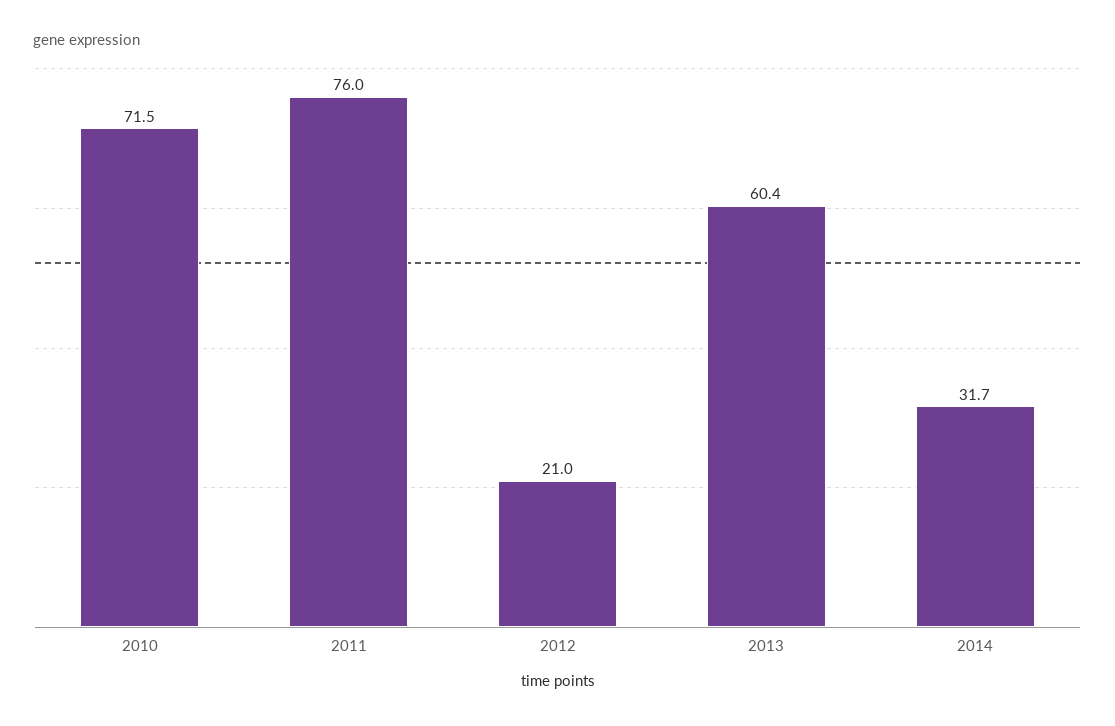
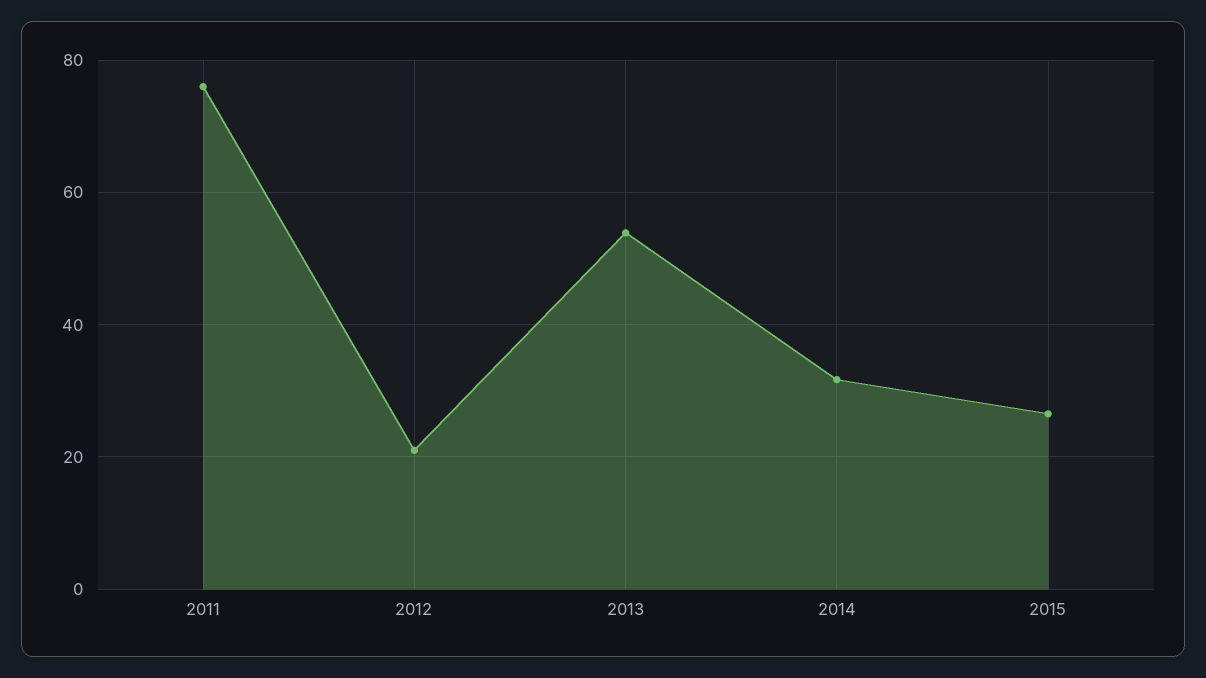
2010: 71.5 -> none
2013: 60.4 -> 54
2015: none -> 26

